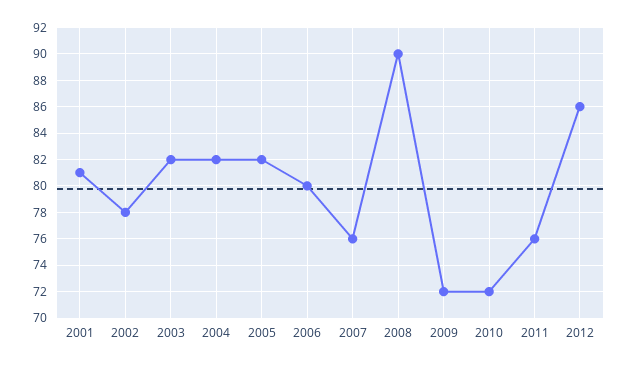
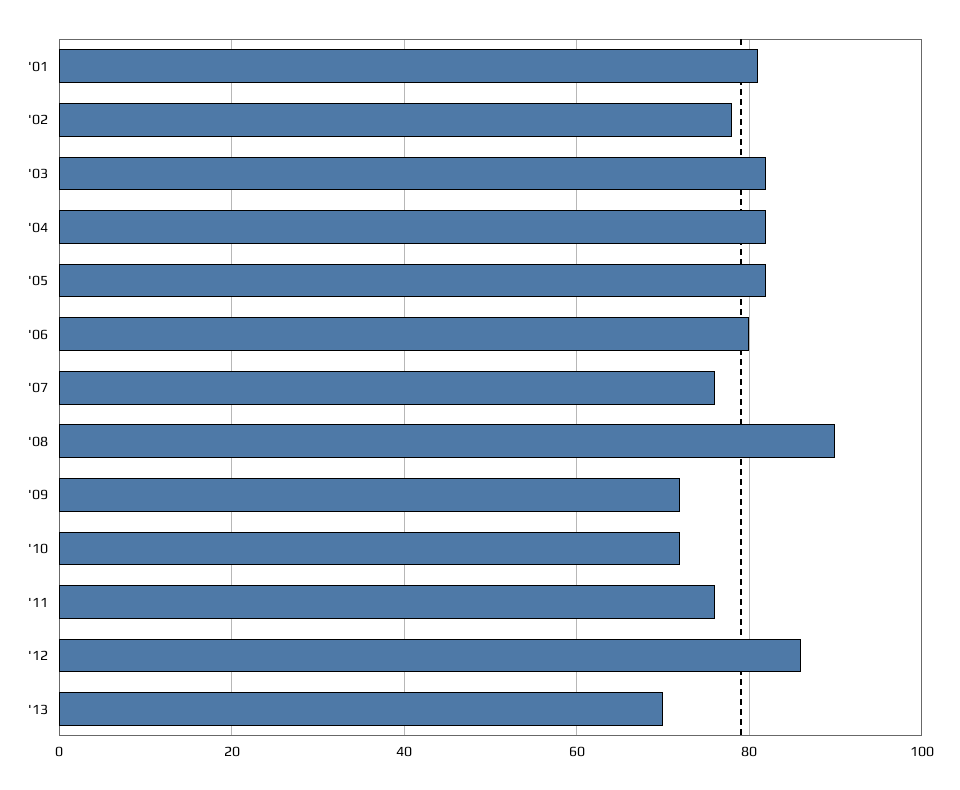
'13: none -> 70

